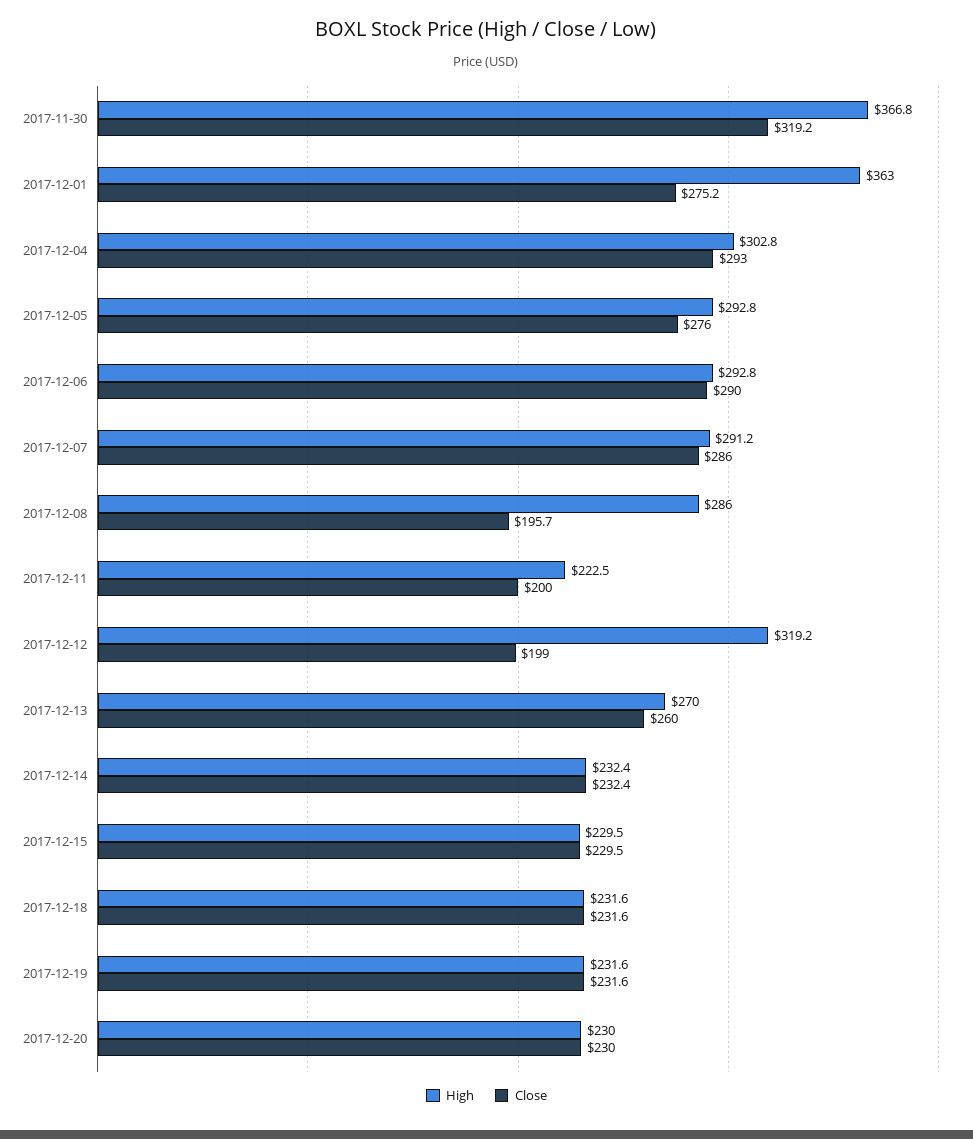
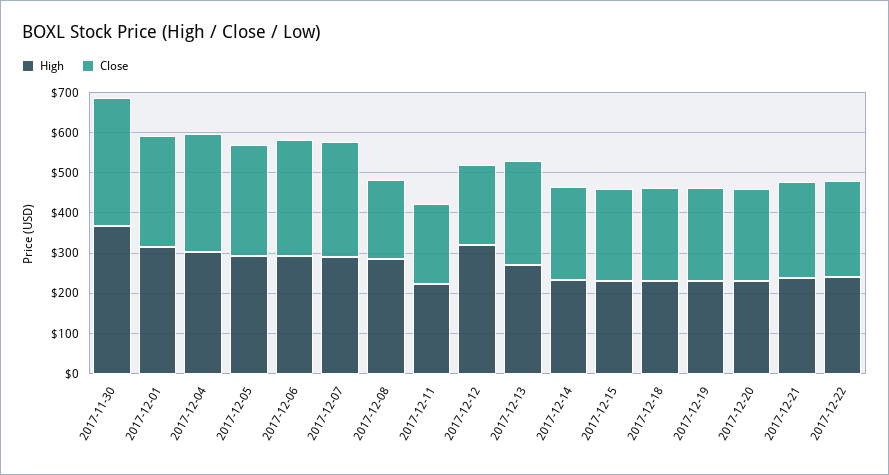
High, 2017-12-01: 363 -> 320
High, 2017-12-21: none -> 240
Close, 2017-12-21: none -> 240
High, 2017-12-22: none -> 240
Close, 2017-12-22: none -> 240

